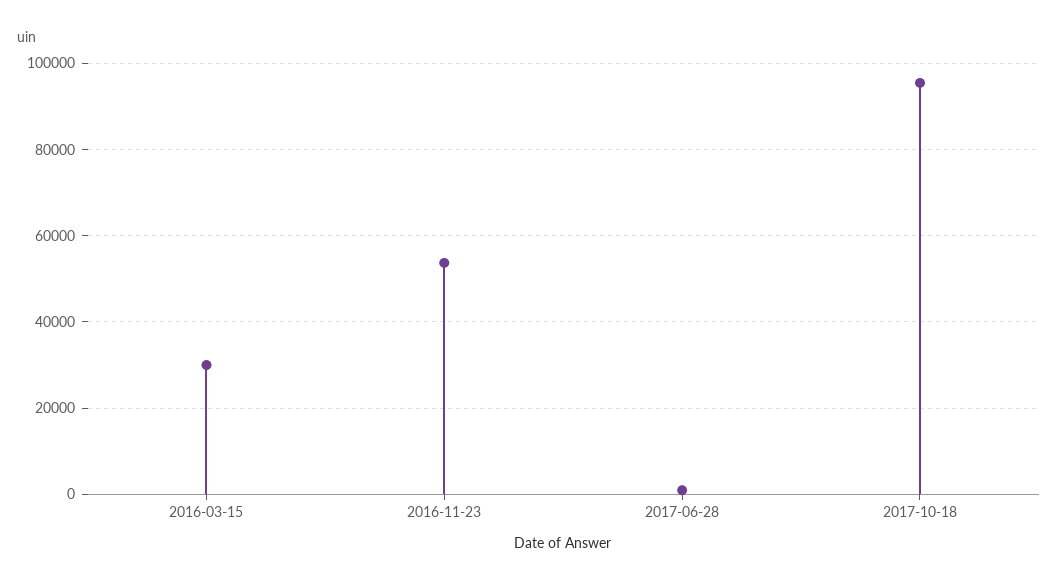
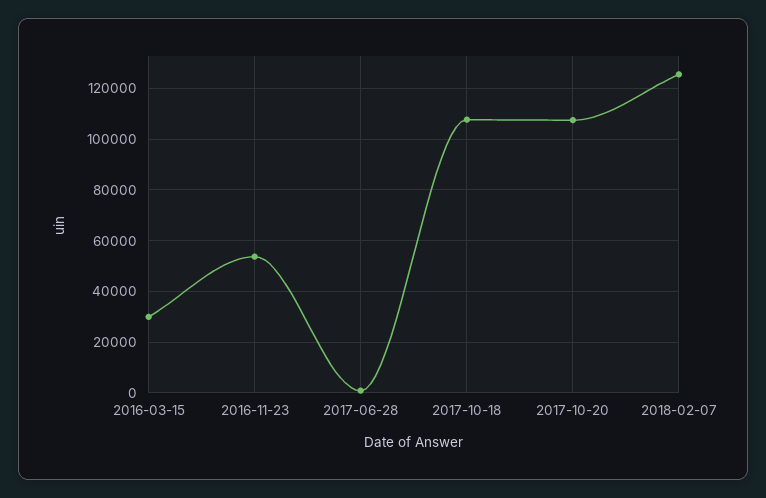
2017-10-18: 96000 -> 107500
2017-10-20: none -> 107500
2018-02-07: none -> 125000

